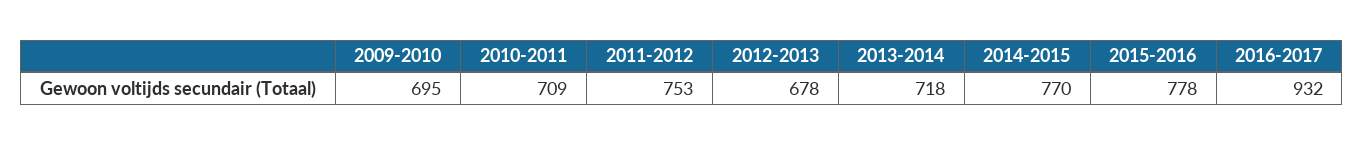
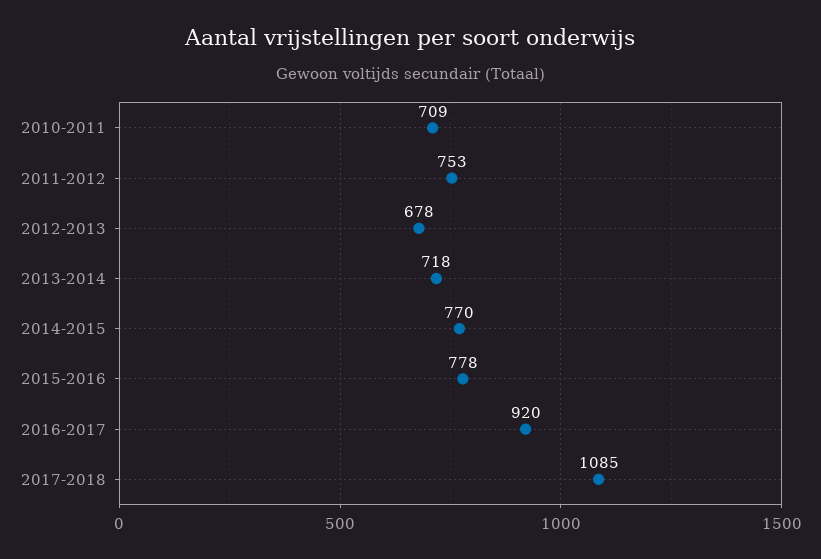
2009-2010: 695 -> none
2016-2017: 932 -> 920
2017-2018: none -> 1085

